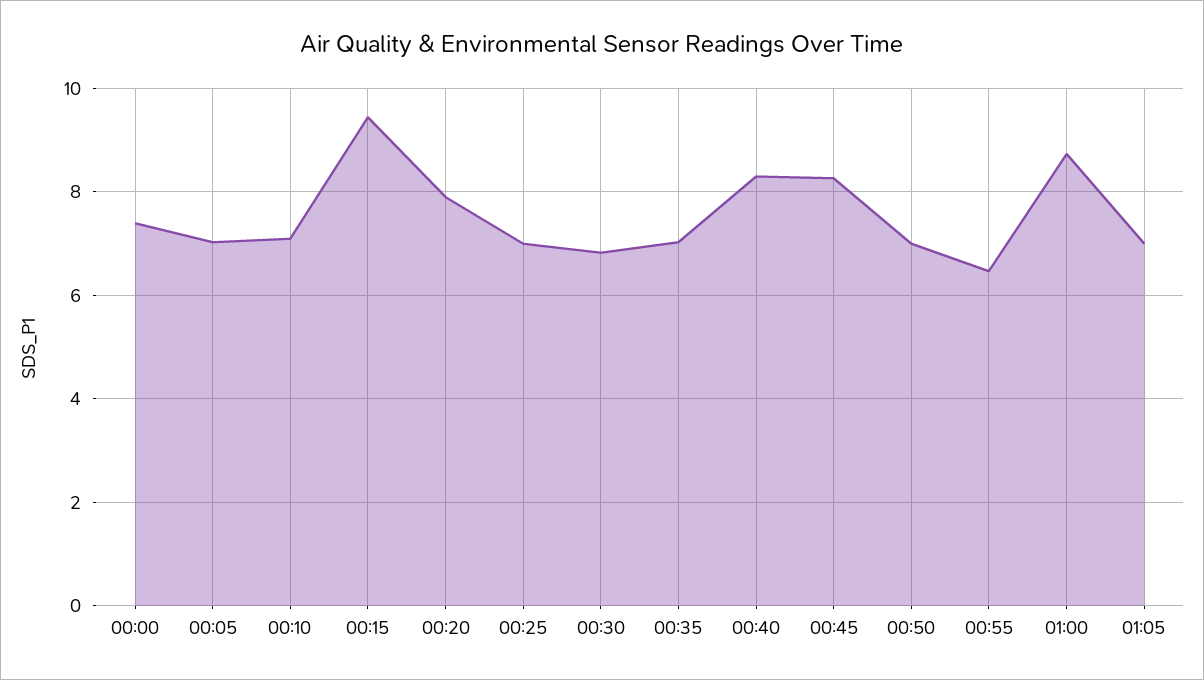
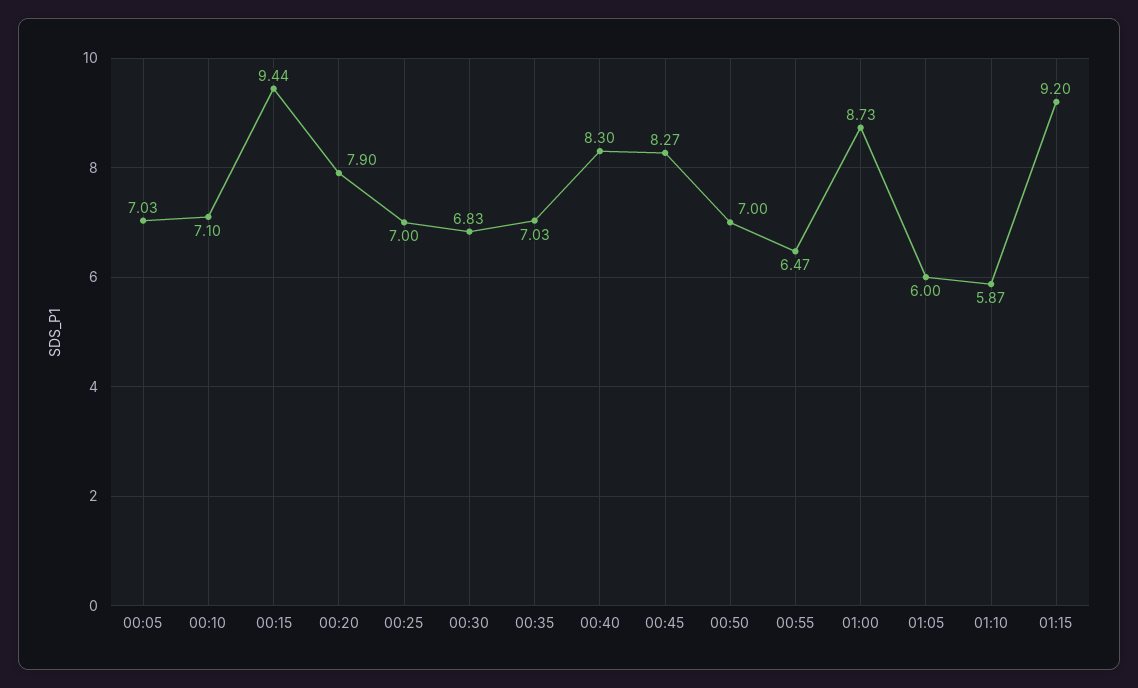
00:00: 7.4 -> none
01:05: 7 -> 6
01:10: none -> 5.87
01:15: none -> 9.2

